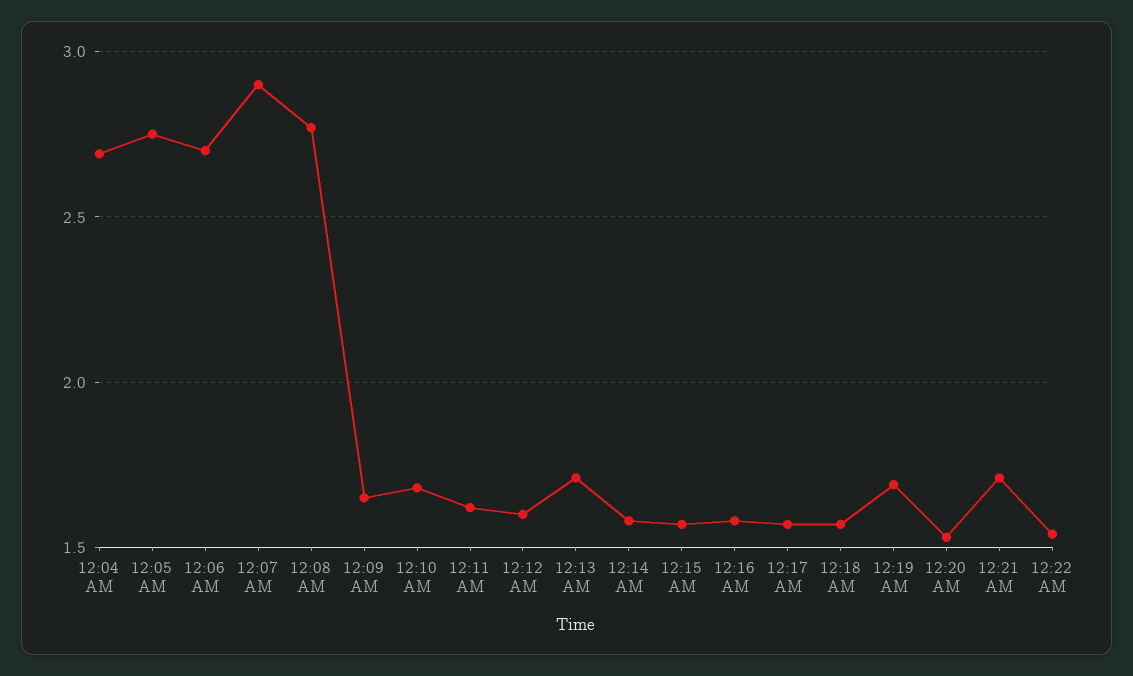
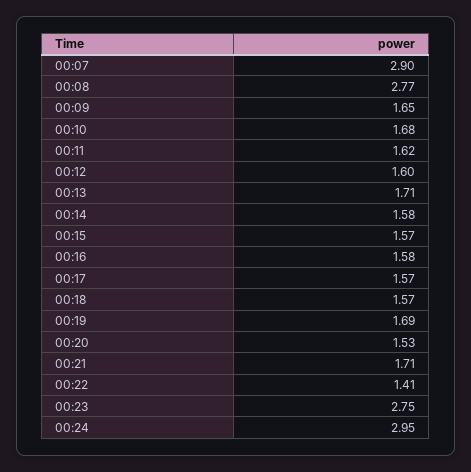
12:04 AM: 2.7 -> none
12:05 AM: 2.75 -> none
12:06 AM: 2.7 -> none
12:22 AM: 1.55 -> 1.41
00:23: none -> 2.75
00:24: none -> 2.95

